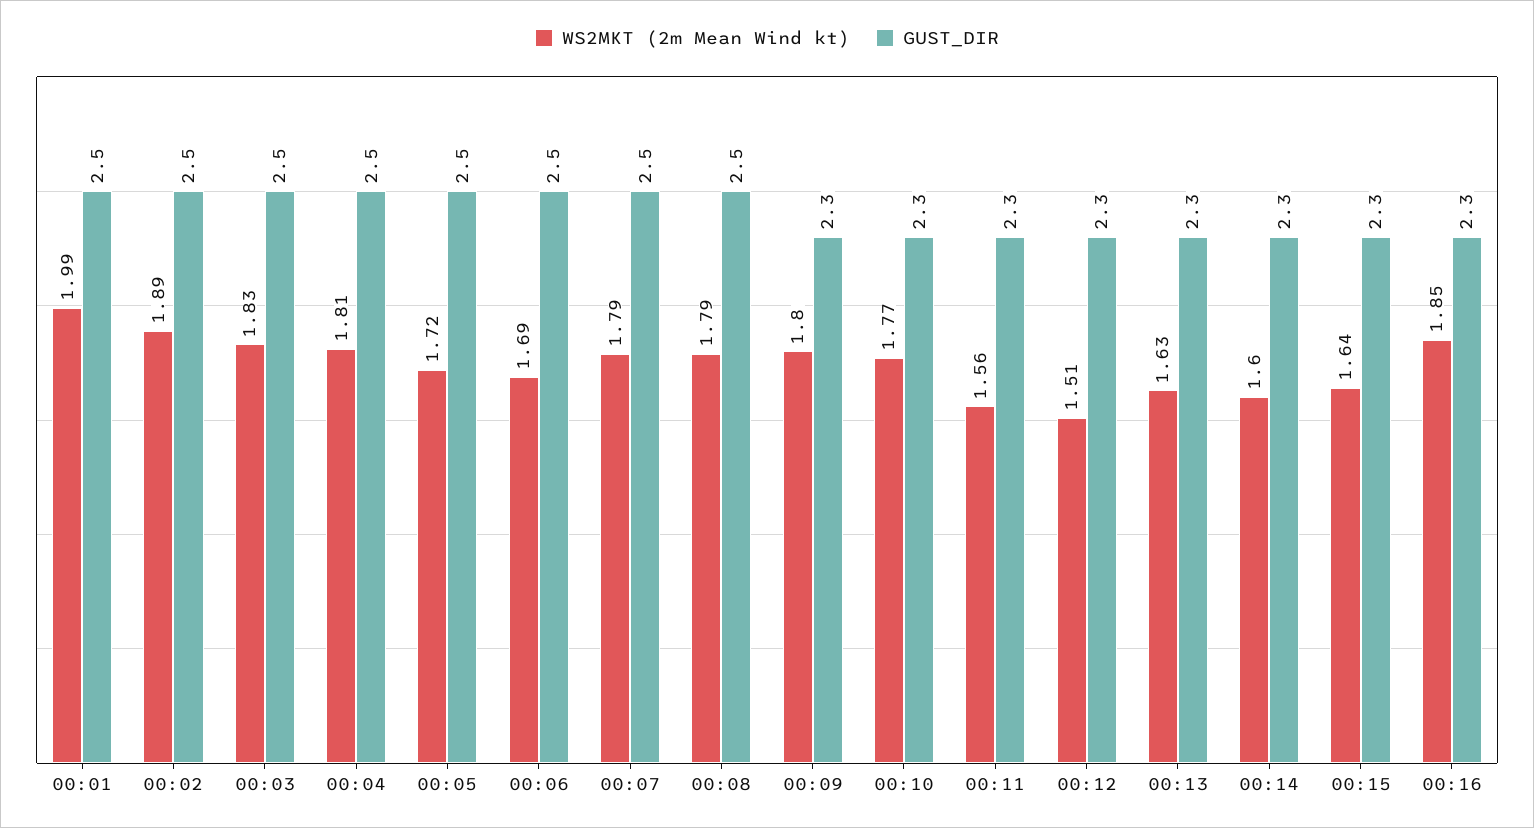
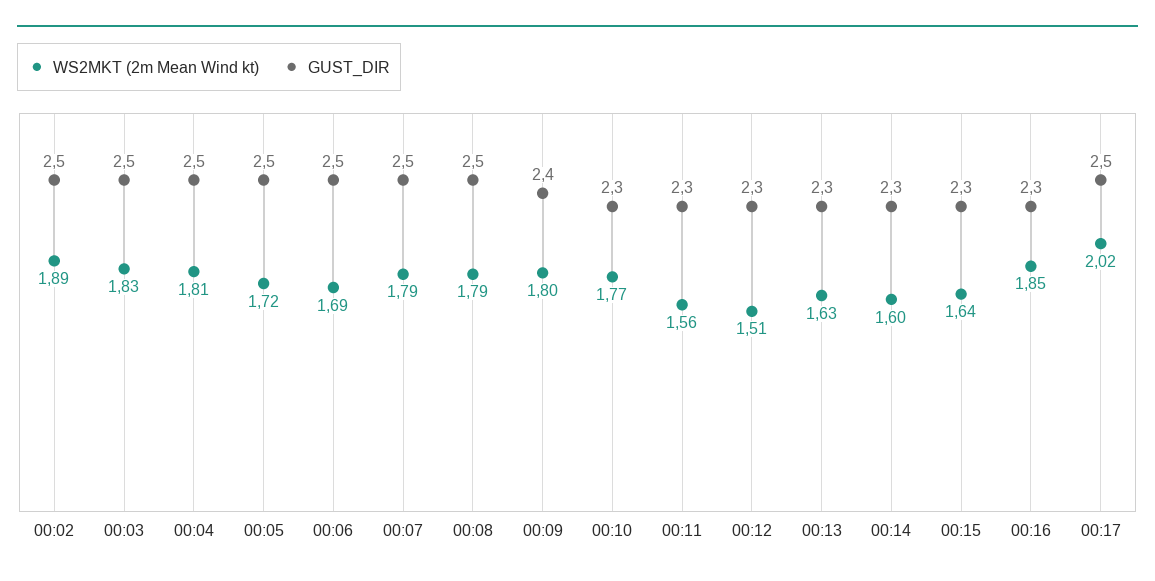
WS2MKT (2m Mean Wind kt), 00:01: 1.99 -> none
GUST_DIR, 00:01: 2.5 -> none
GUST_DIR, 00:09: 2.3 -> 2.4
WS2MKT (2m Mean Wind kt), 00:17: none -> 2.02
GUST_DIR, 00:17: none -> 2.5

